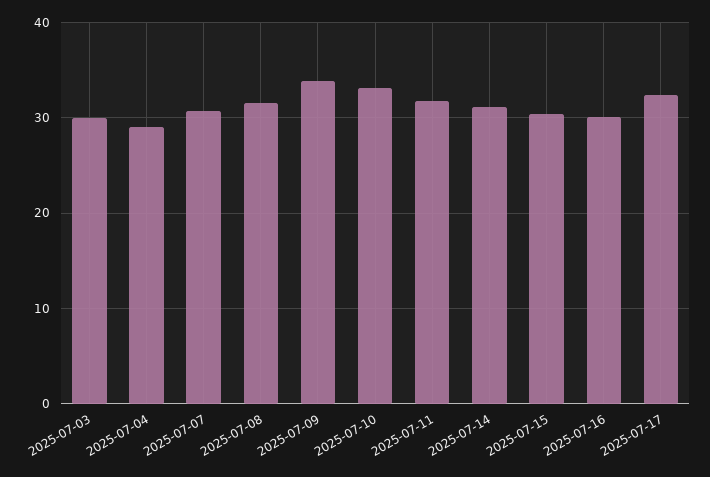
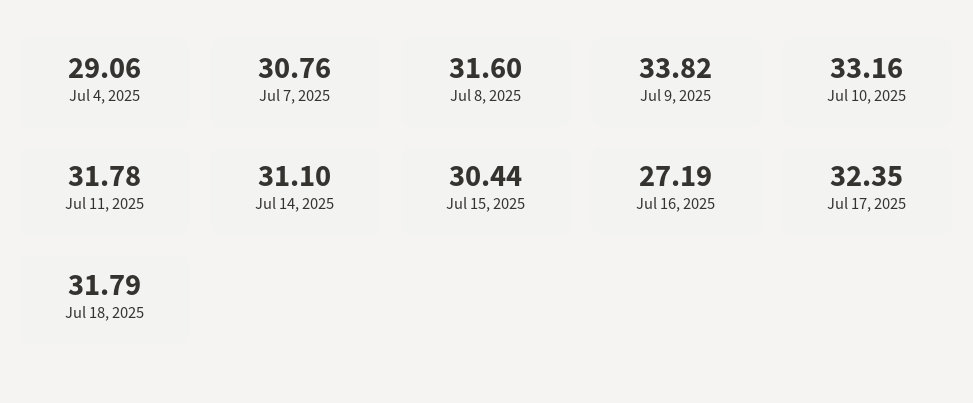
2025-07-03: 30 -> none
2025-07-16: 30 -> 27.19
Jul 18, 2025: none -> 31.79

